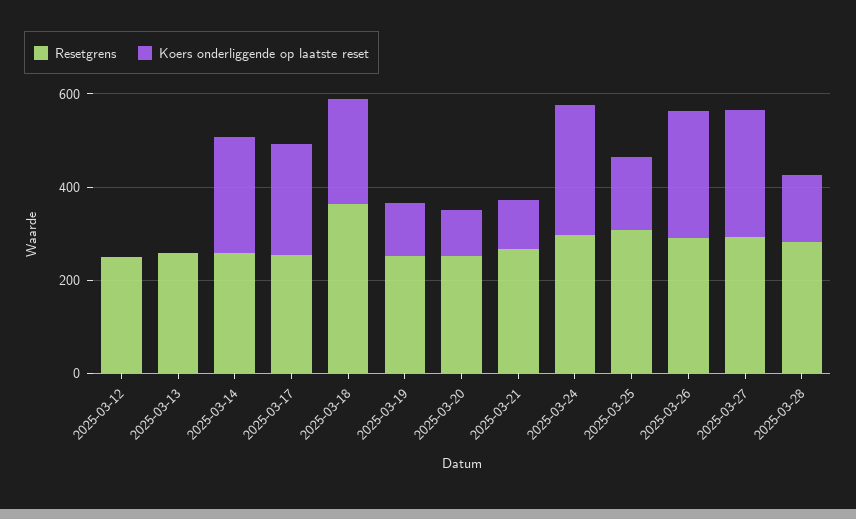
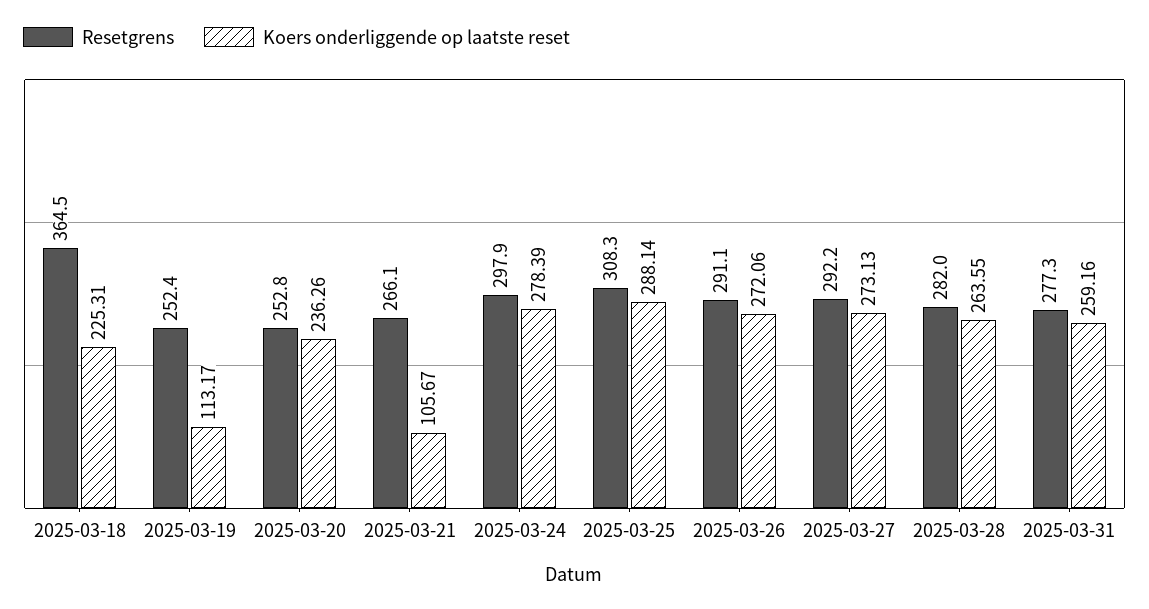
Resetgrens, 2025-03-12: 250 -> none
Koers onderliggende op laatste reset, 2025-03-12: 0 -> none
Resetgrens, 2025-03-13: 250 -> none
Koers onderliggende op laatste reset, 2025-03-13: 0 -> none
Resetgrens, 2025-03-14: 250 -> none
Koers onderliggende op laatste reset, 2025-03-14: 250 -> none
Resetgrens, 2025-03-17: 250 -> none
Koers onderliggende op laatste reset, 2025-03-17: 250 -> none
Koers onderliggende op laatste reset, 2025-03-20: 100 -> 236.26
Koers onderliggende op laatste reset, 2025-03-25: 150 -> 288.14
Koers onderliggende op laatste reset, 2025-03-28: 150 -> 263.55
Resetgrens, 2025-03-31: none -> 277.3
Koers onderliggende op laatste reset, 2025-03-31: none -> 259.16

